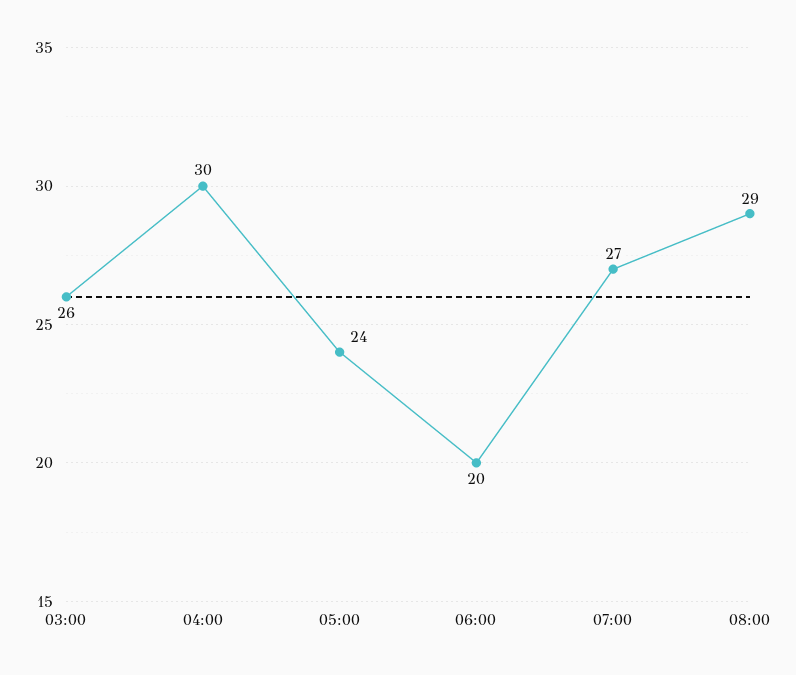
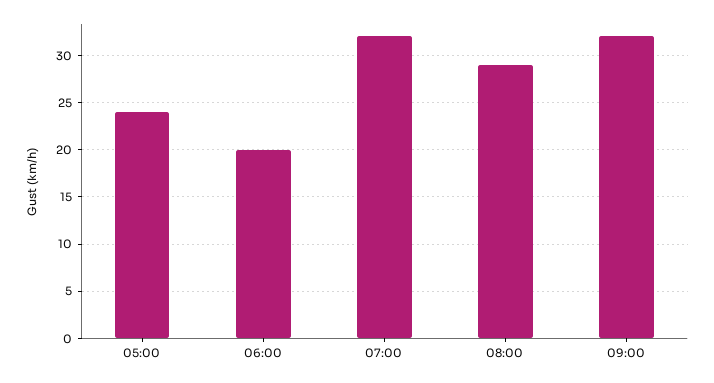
03:00: 26 -> none
04:00: 30 -> none
07:00: 27 -> 32
09:00: none -> 32

